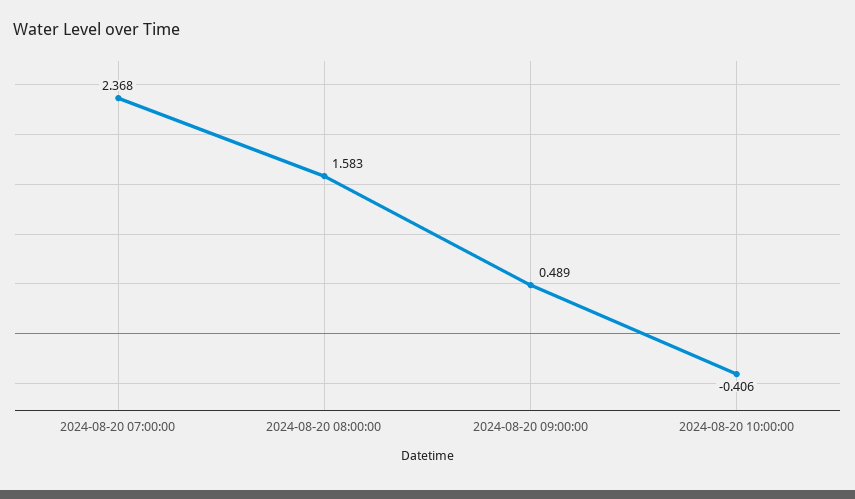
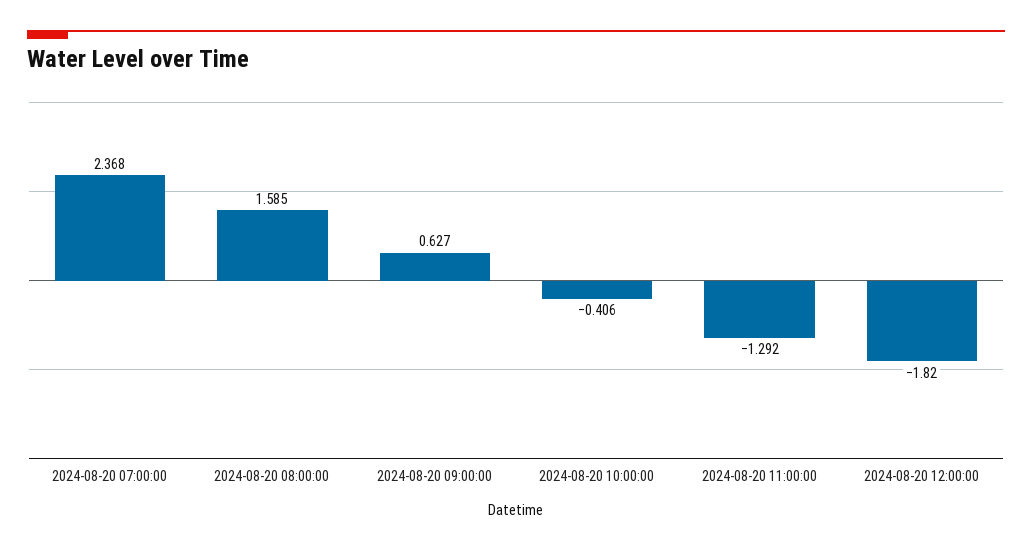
2024-08-20 08:00:00: 1.583 -> 1.585
2024-08-20 09:00:00: 0.489 -> 0.627
2024-08-20 11:00:00: none -> -1.292
2024-08-20 12:00:00: none -> -1.82

